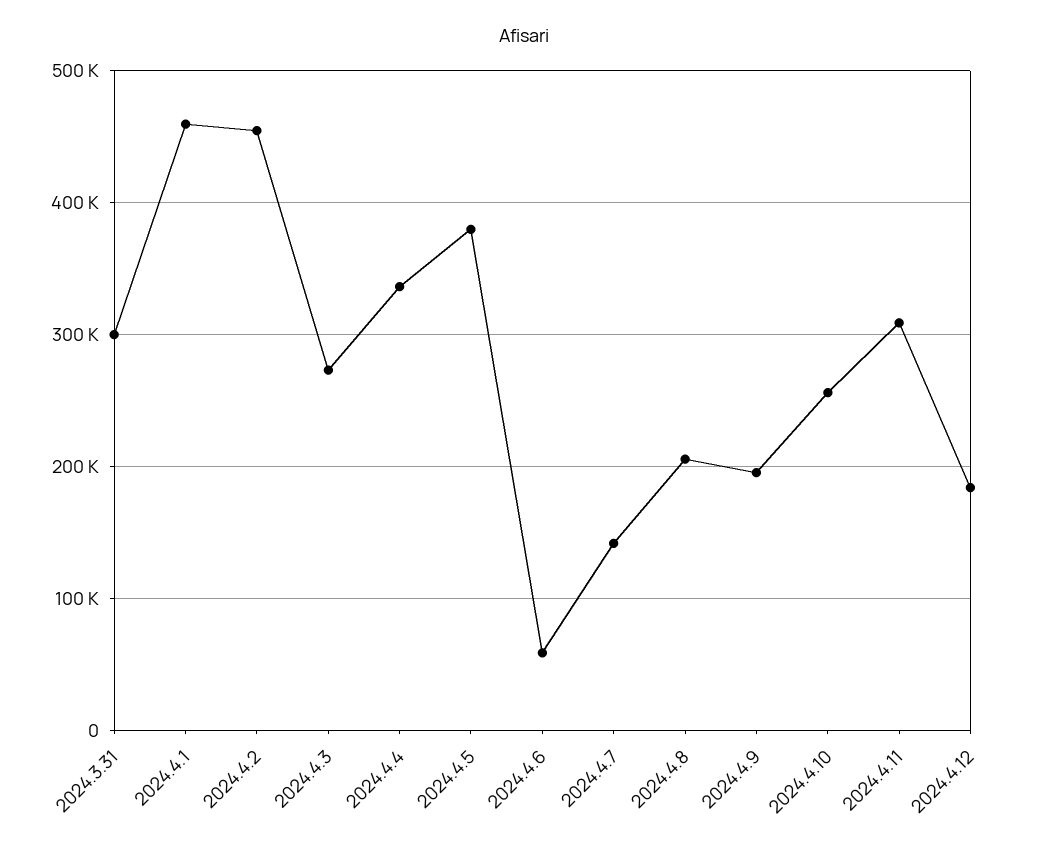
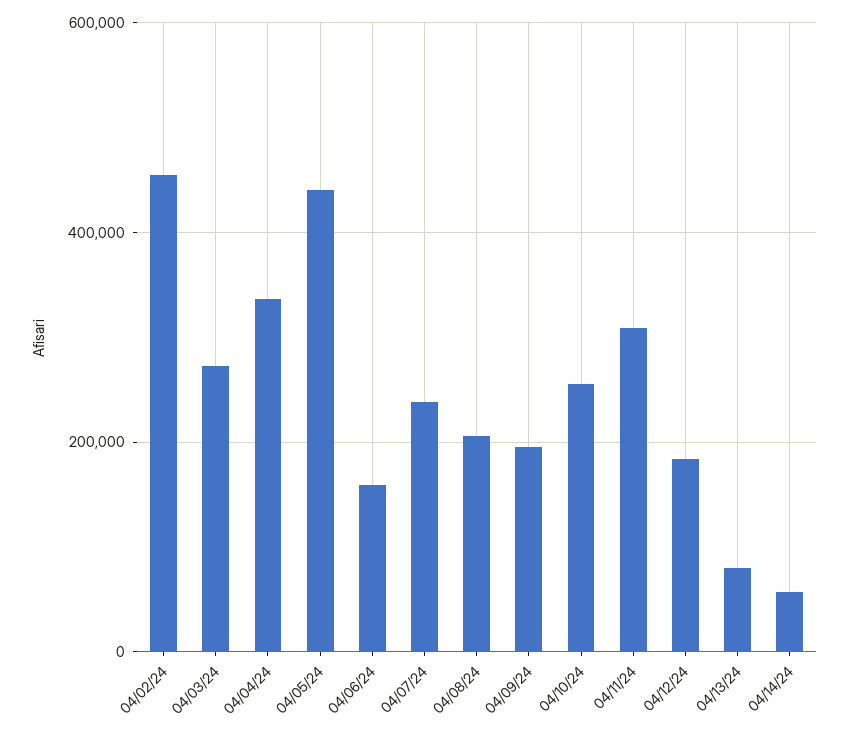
2024.3.31: 300000 -> none
2024.4.1: 460000 -> none
2024.4.5: 380000 -> 440000
2024.4.6: 60000 -> 160000
2024.4.7: 140000 -> 240000
04/13/24: none -> 80000
04/14/24: none -> 60000

